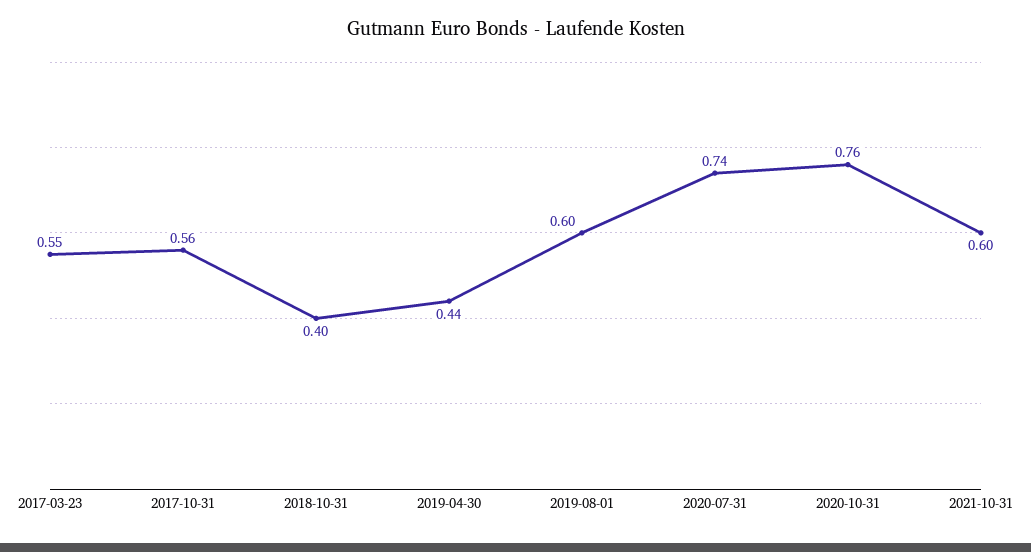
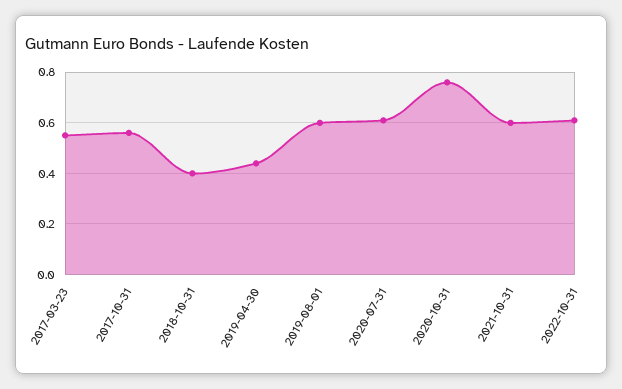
2020-07-31: 0.74 -> 0.6
2022-10-31: none -> 0.6

